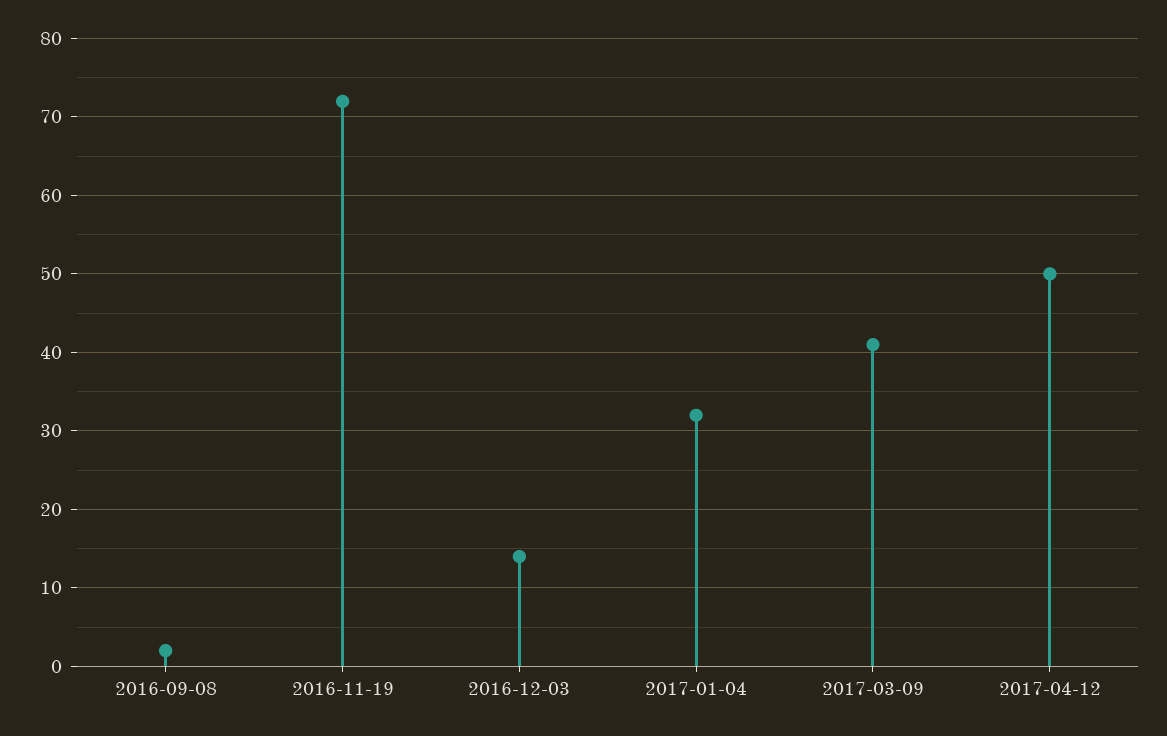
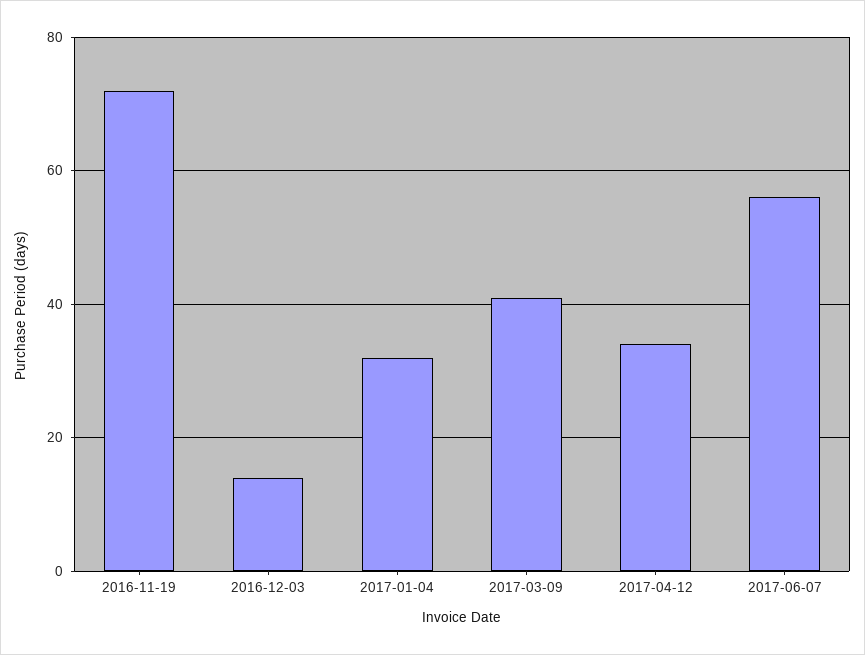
2016-09-08: 2 -> none
2017-04-12: 50 -> 35
2017-06-07: none -> 55

